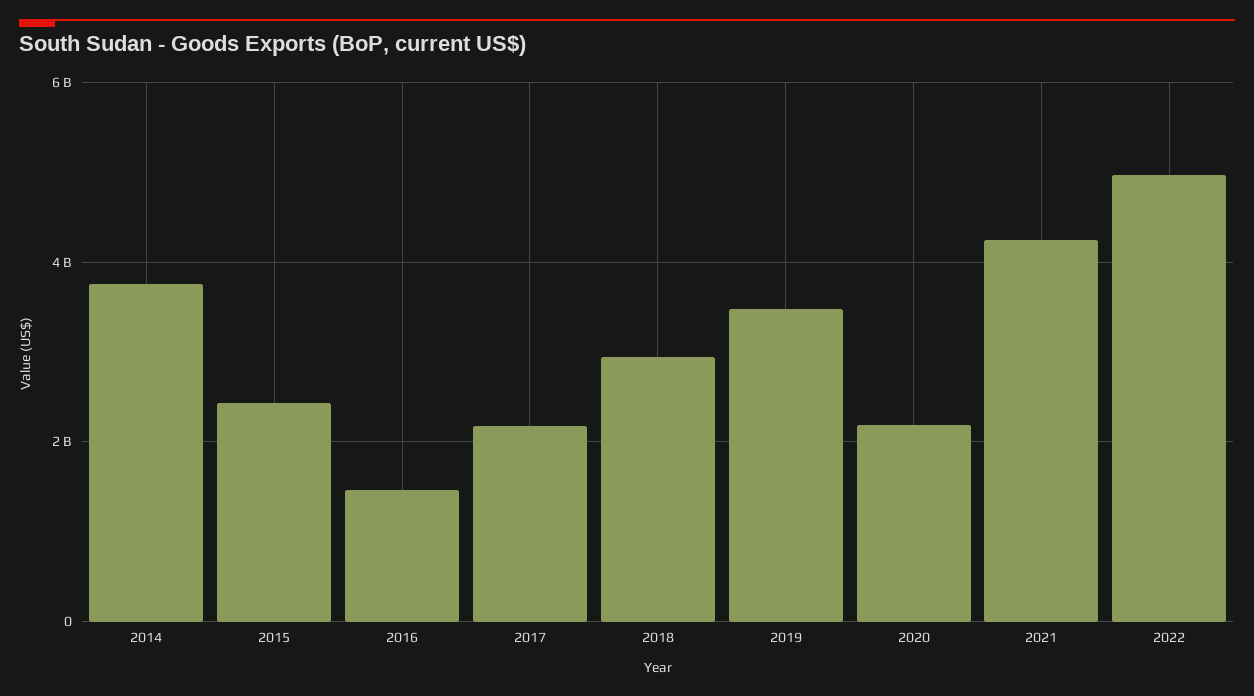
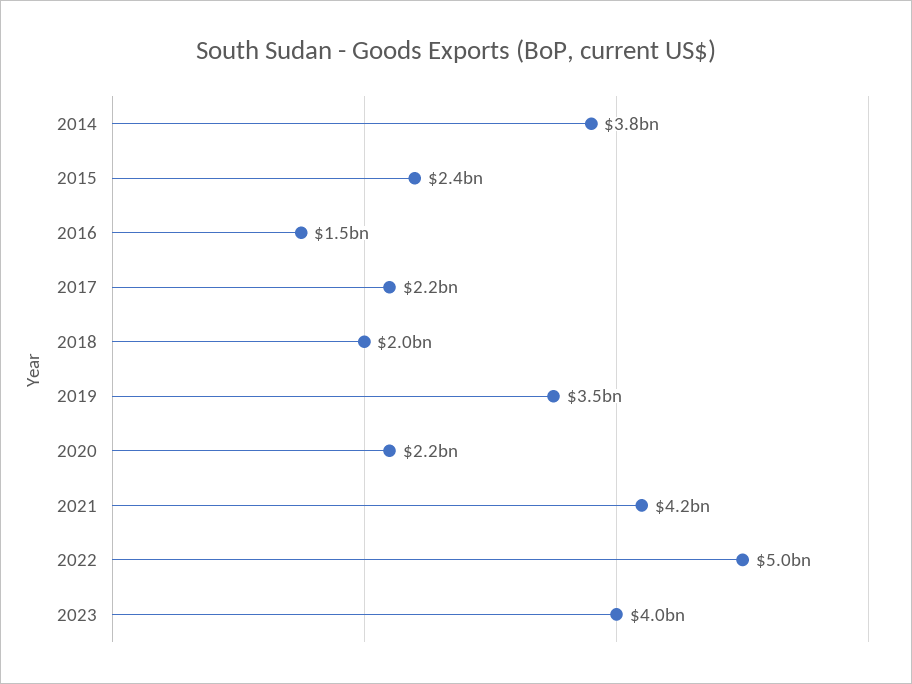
2018: 3000000000 -> 2000000000
2023: none -> 4000000000

